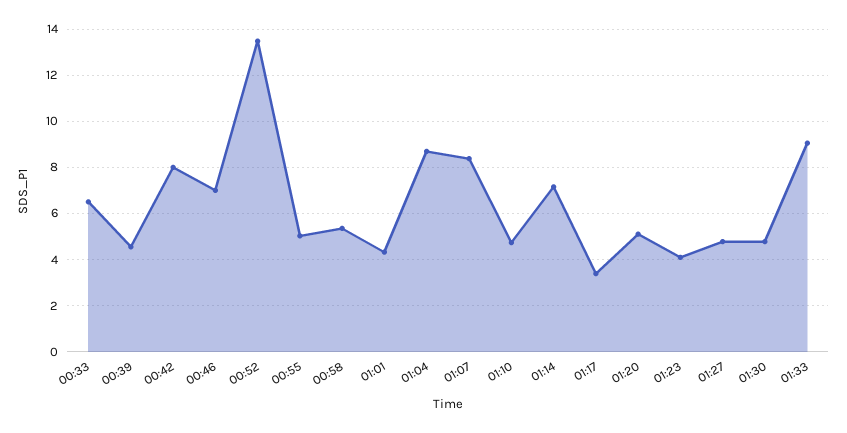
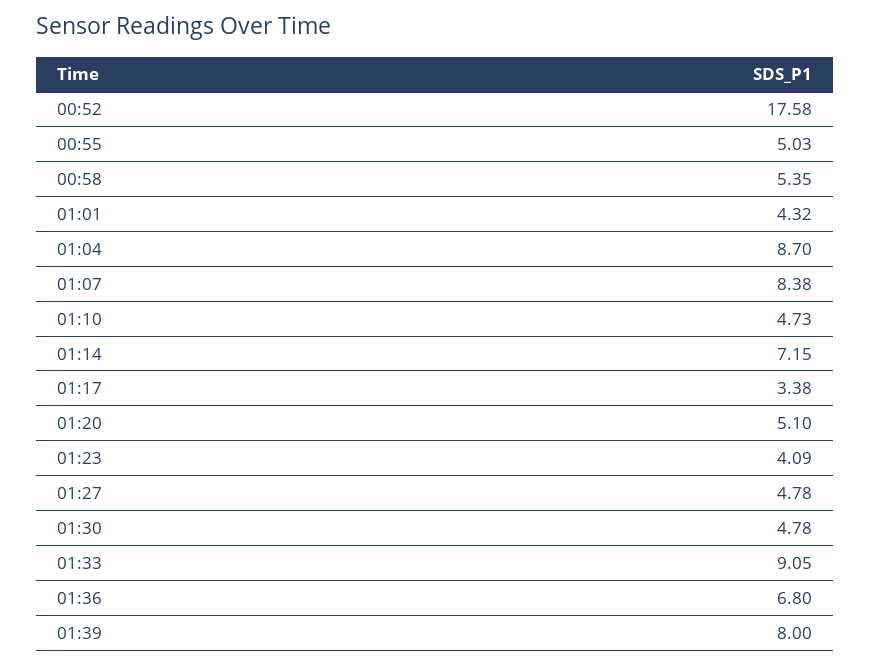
00:33: 6.5 -> none
00:39: 4.5 -> none
00:42: 8 -> none
00:46: 7 -> none
00:52: 13.5 -> 17.58
01:36: none -> 6.8
01:39: none -> 8

